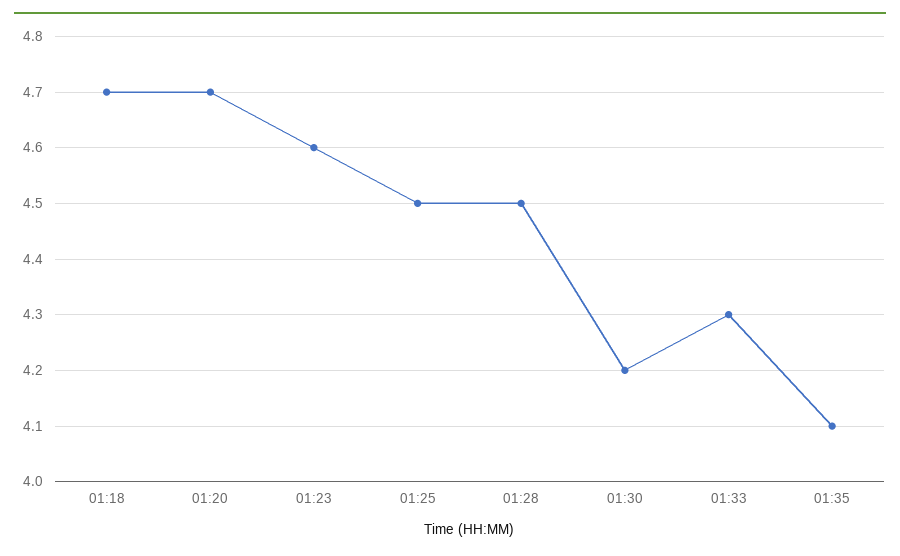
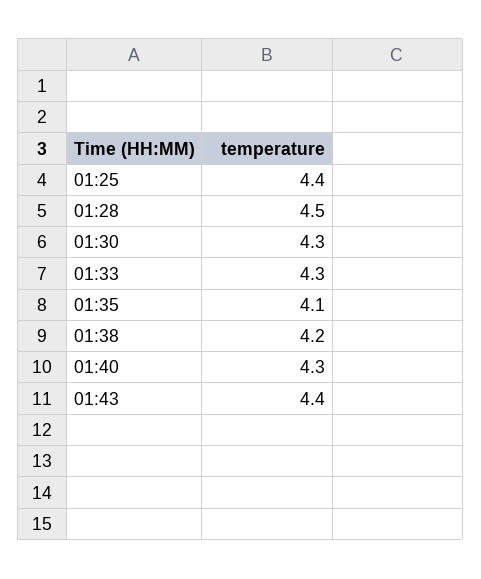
01:18: 4.7 -> none
01:20: 4.7 -> none
01:23: 4.6 -> none
01:25: 4.5 -> 4.4
01:30: 4.2 -> 4.3
01:38: none -> 4.2
01:40: none -> 4.3
01:43: none -> 4.4

